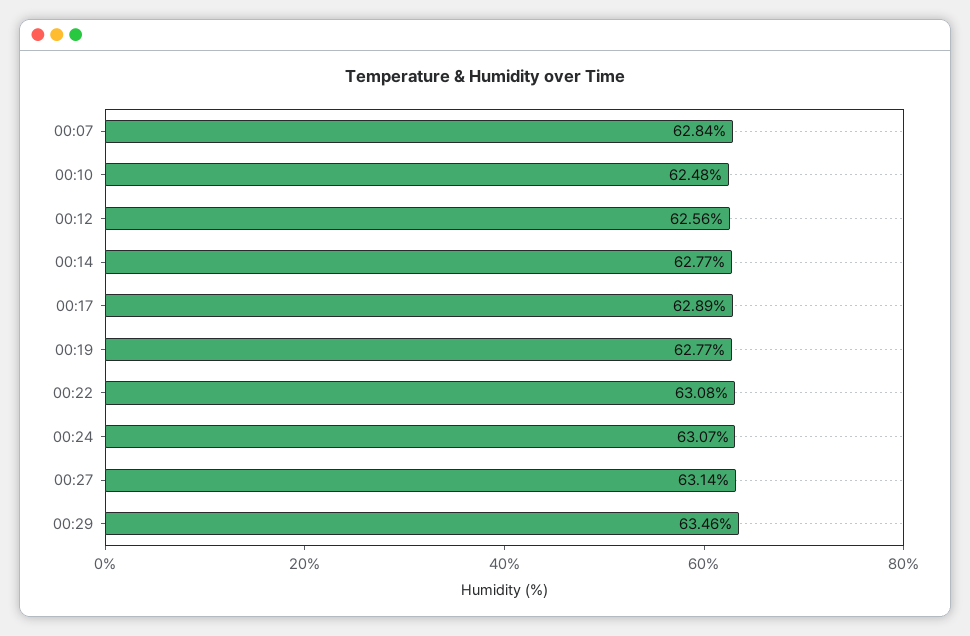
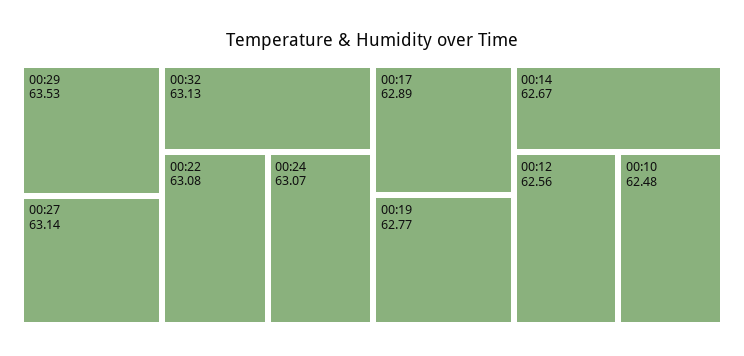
00:07: 62.84 -> none
00:14: 62.77 -> 62.67
00:29: 63.46 -> 63.53
00:32: none -> 63.13

